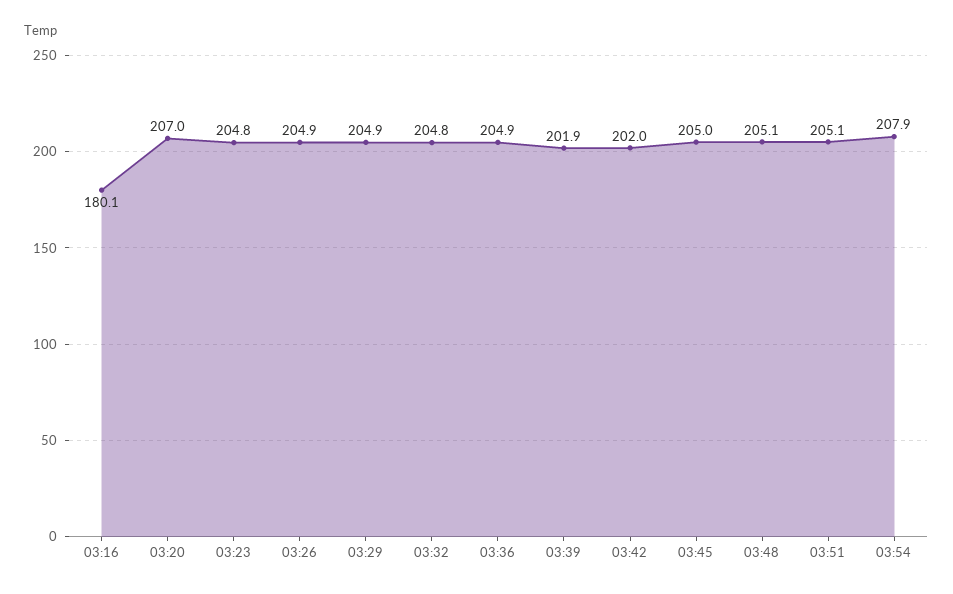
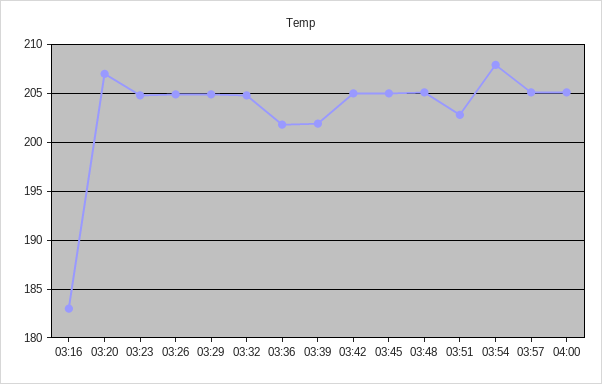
03:16: 180.1 -> 183
03:36: 204.9 -> 202
03:42: 202 -> 205
03:51: 205.1 -> 203
03:57: none -> 205
04:00: none -> 205

